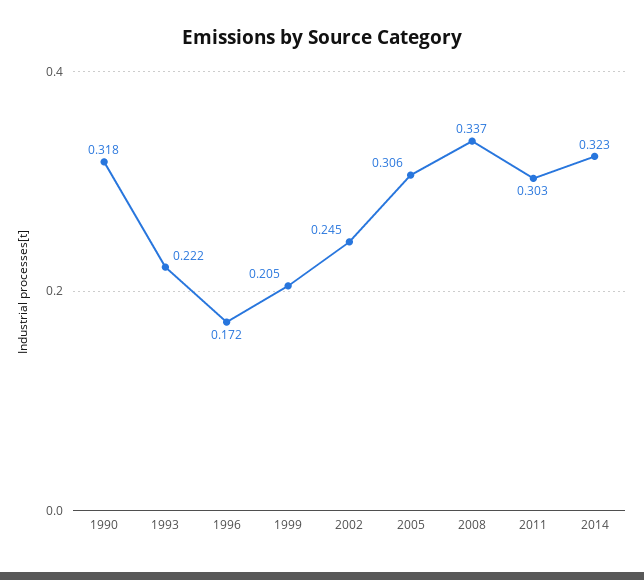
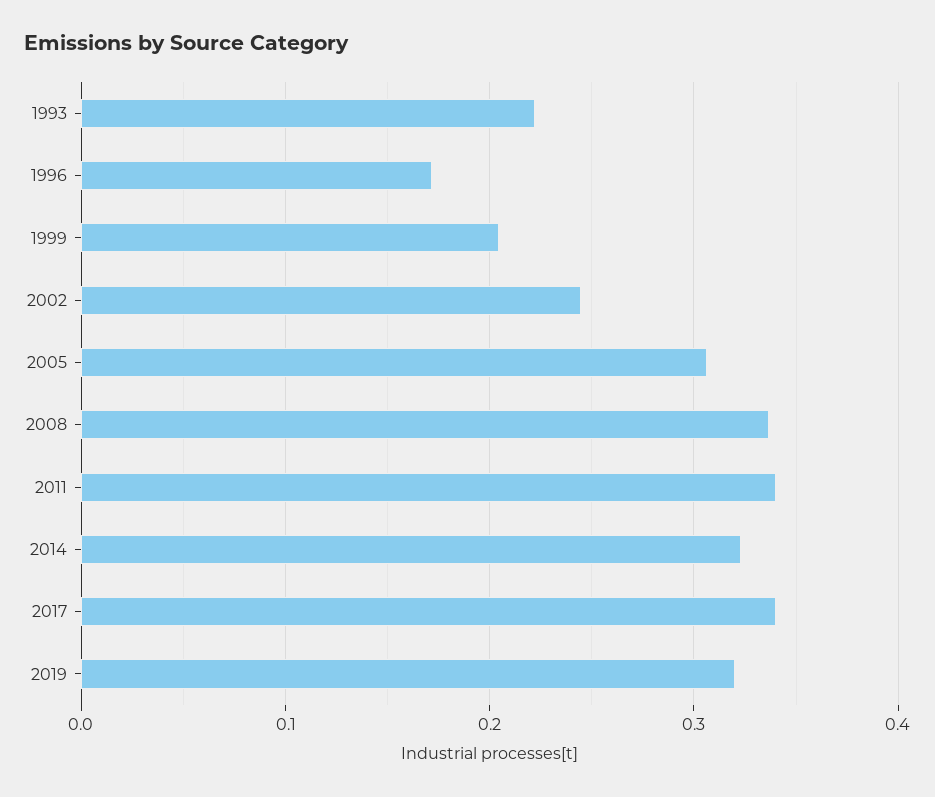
1990: 0.318 -> none
2011: 0.303 -> 0.34
2017: none -> 0.34
2019: none -> 0.32

